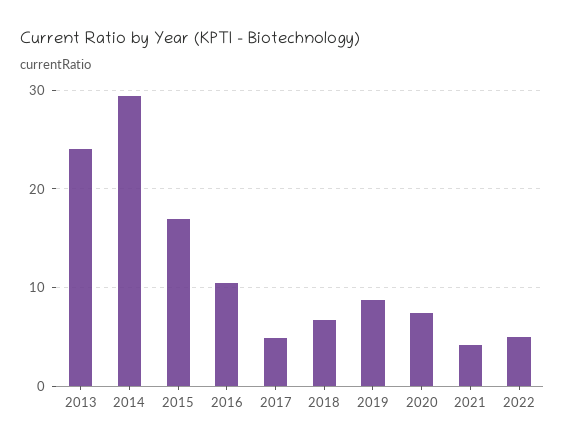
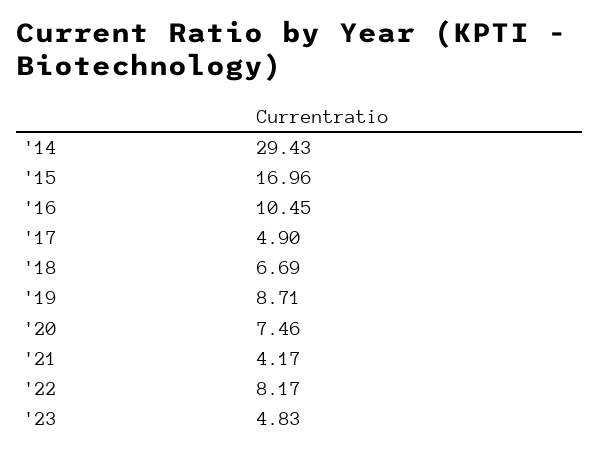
2013: 24 -> none
2022: 5 -> 8.17
'23: none -> 4.83

